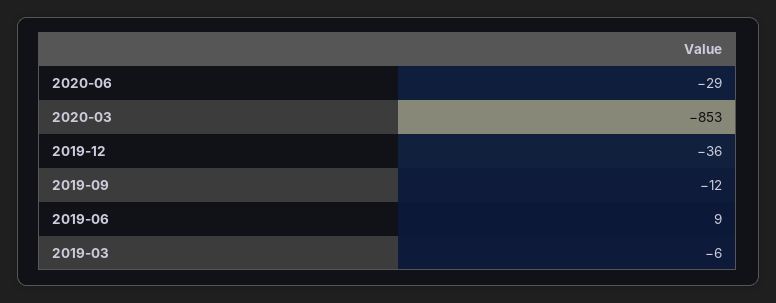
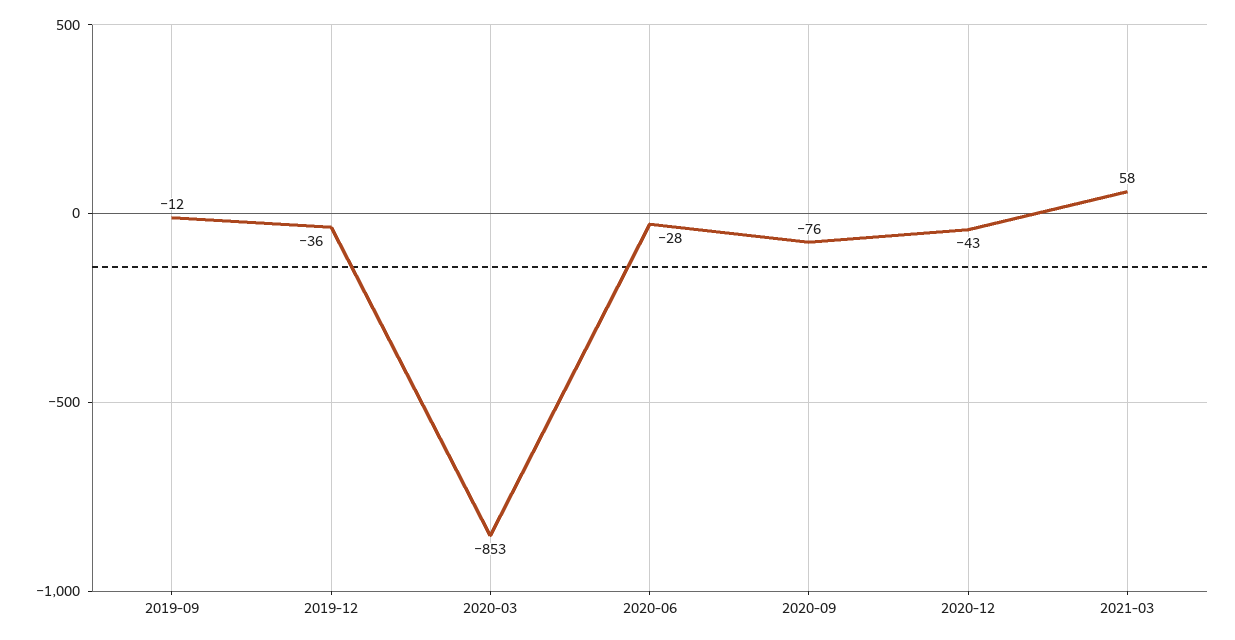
2020-06: -29 -> -28
2019-06: 9 -> none
2019-03: -6 -> none
2020-09: none -> -76
2020-12: none -> -43
2021-03: none -> 58

